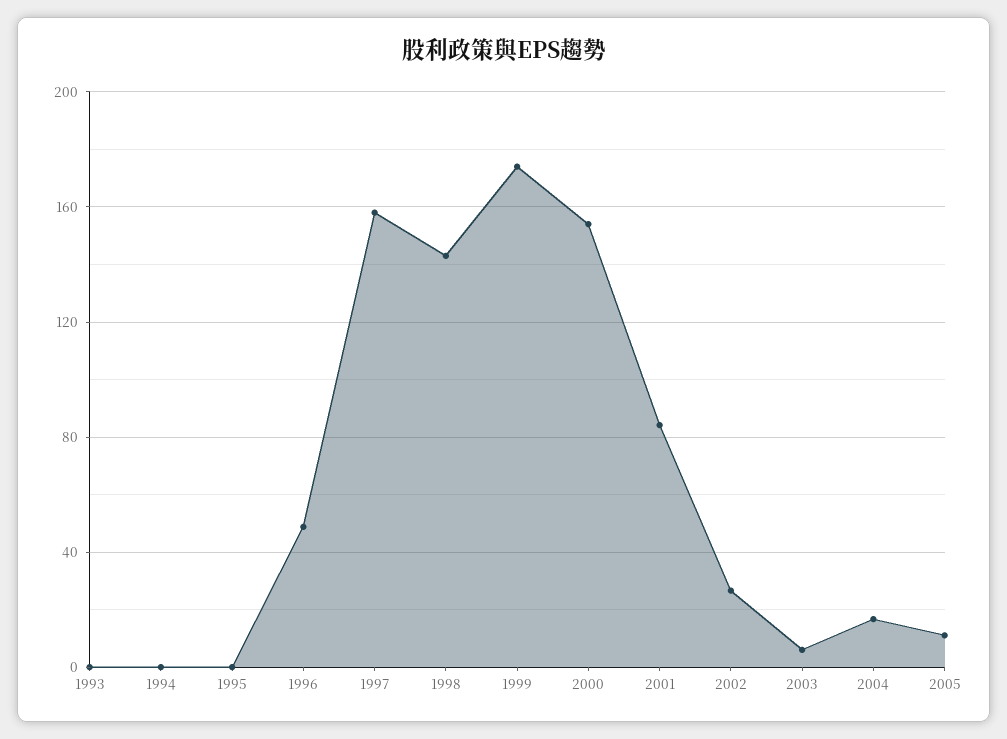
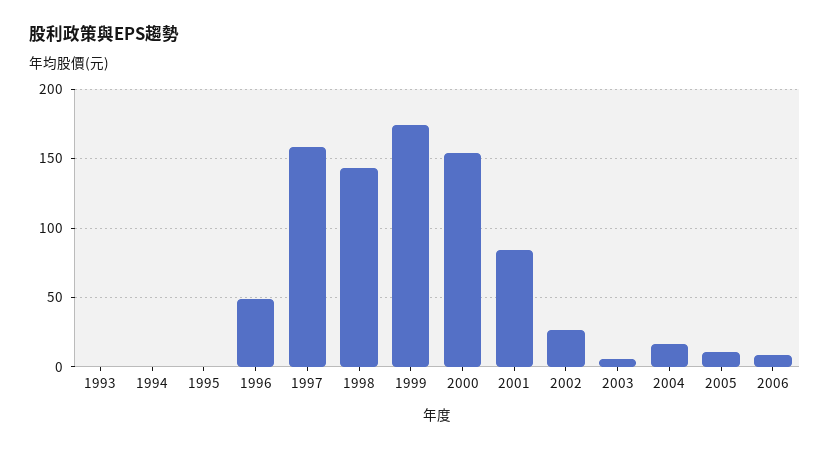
2006: none -> 10

